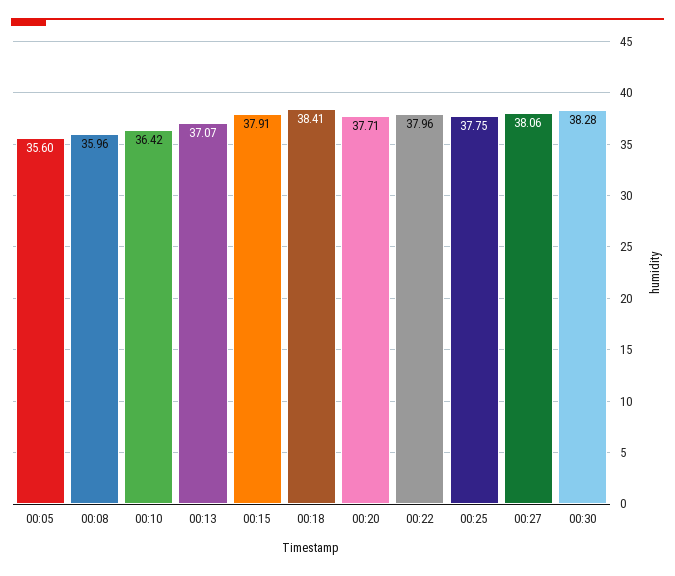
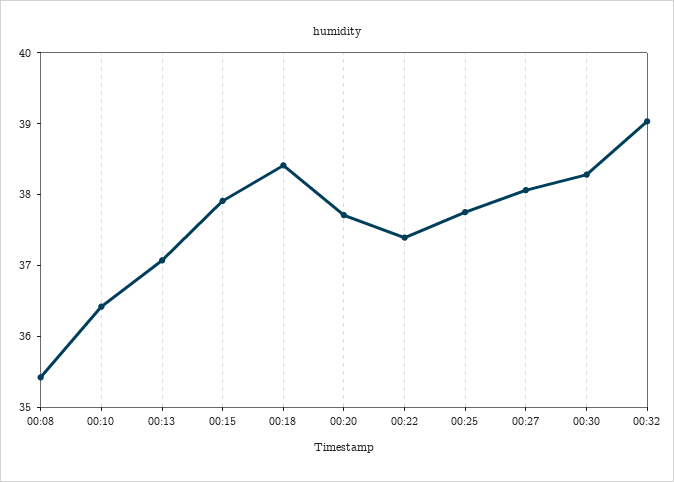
00:05: 35.6 -> none
00:08: 35.96 -> 35.4
00:22: 37.96 -> 37.4
00:32: none -> 39

